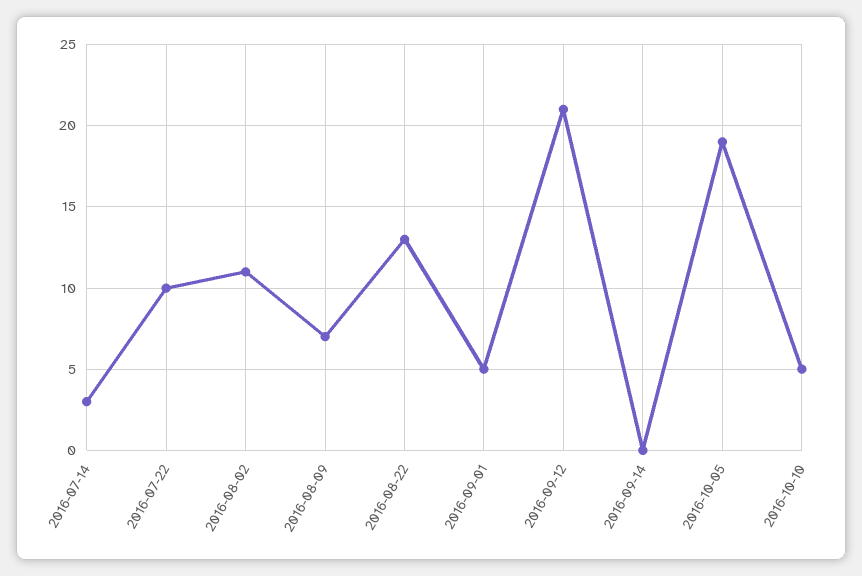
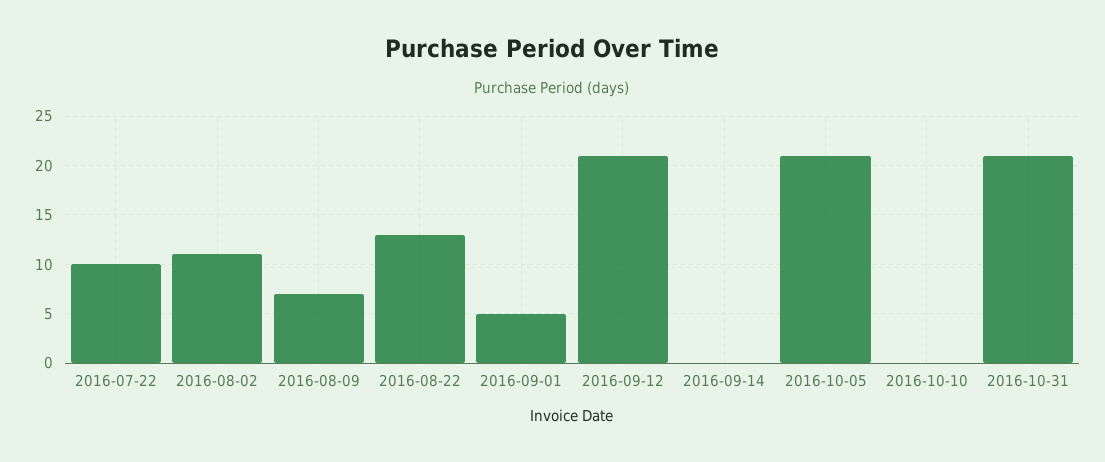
2016-07-14: 3 -> none
2016-10-05: 19 -> 21
2016-10-10: 5 -> 0
2016-10-31: none -> 21

